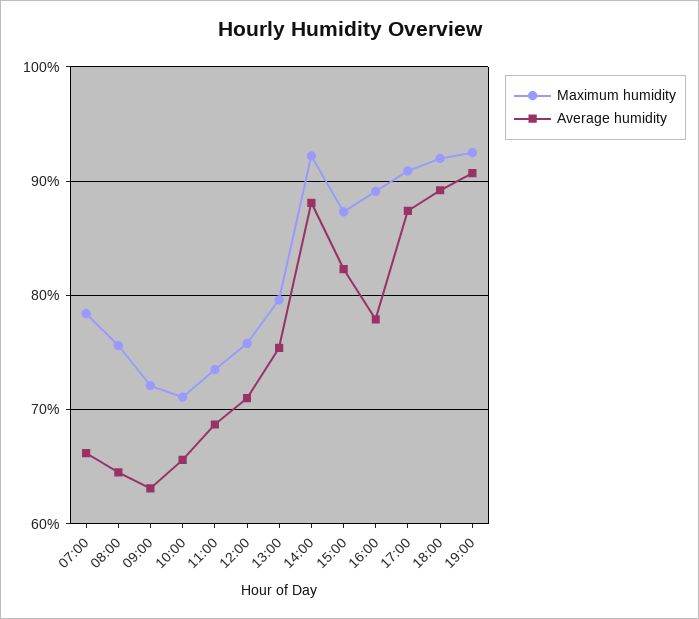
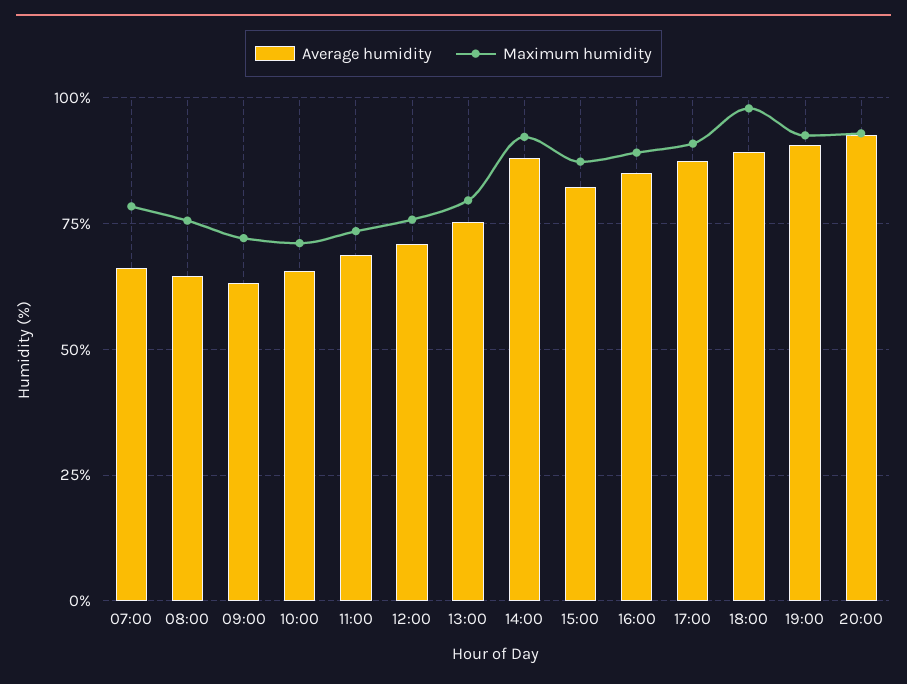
Average humidity, 16:00: 78 -> 85
Maximum humidity, 18:00: 92 -> 97.5
Average humidity, 20:00: none -> 92.5
Maximum humidity, 20:00: none -> 92.5

